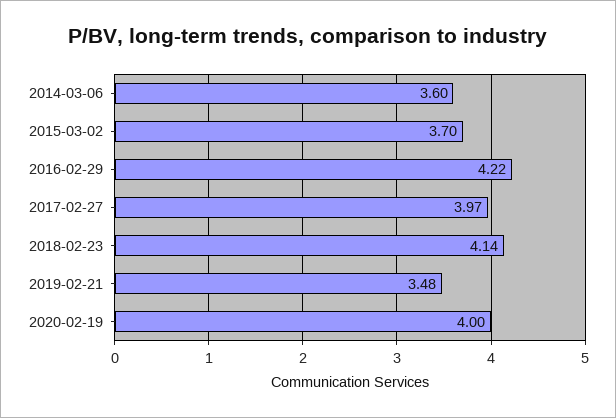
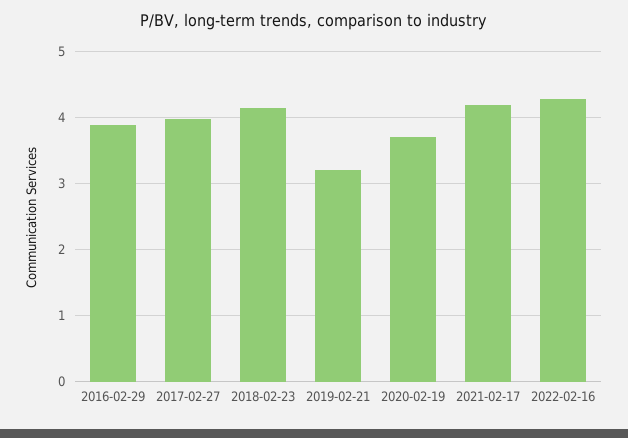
2014-03-06: 3.6 -> none
2015-03-02: 3.7 -> none
2016-02-29: 4.22 -> 3.9
2019-02-21: 3.48 -> 3.2
2020-02-19: 4 -> 3.7
2021-02-17: none -> 4.2
2022-02-16: none -> 4.3

